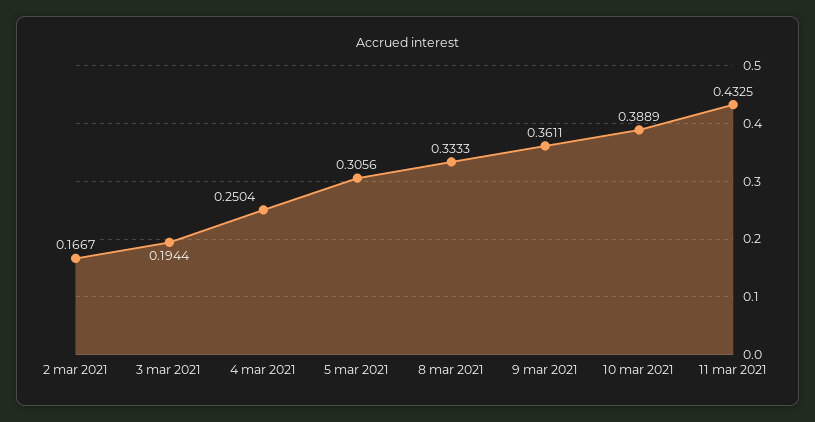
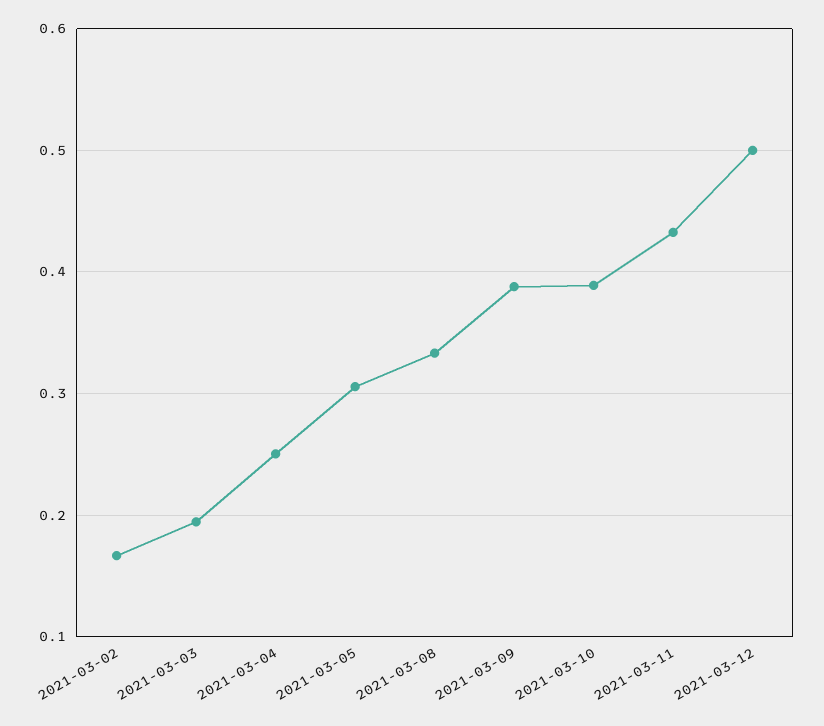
9 mar 2021: 0.3611 -> 0.39
2021-03-12: none -> 0.5

